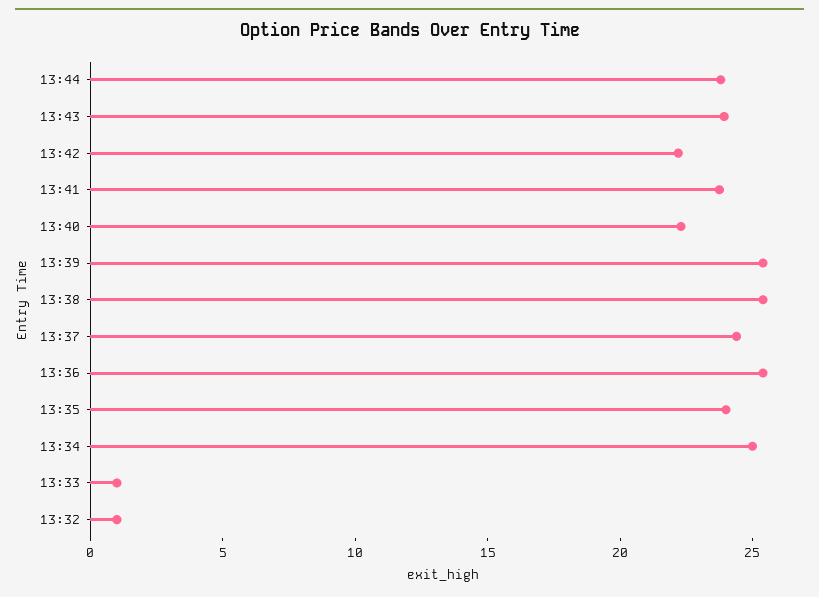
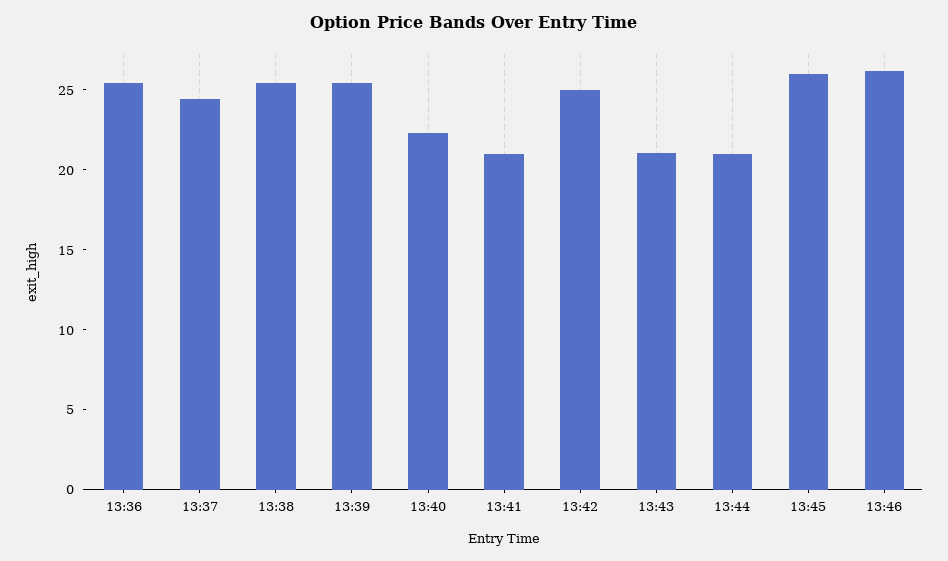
13:44: 24 -> 21
13:43: 24 -> 21
13:42: 22 -> 25
13:41: 24 -> 21
13:35: 24 -> none
13:34: 25 -> none
13:33: 1 -> none
13:32: 1 -> none
13:45: none -> 26
13:46: none -> 26

